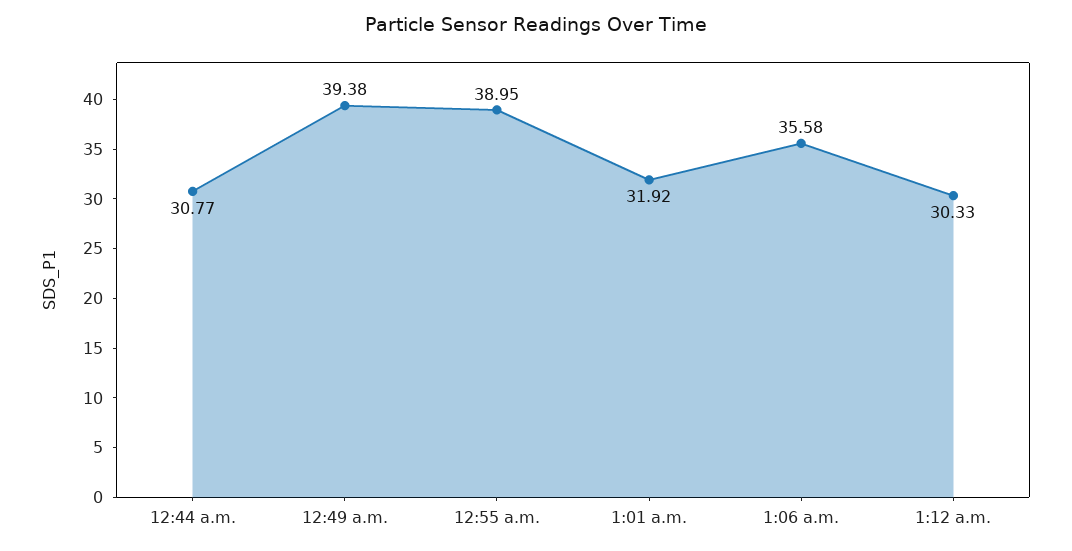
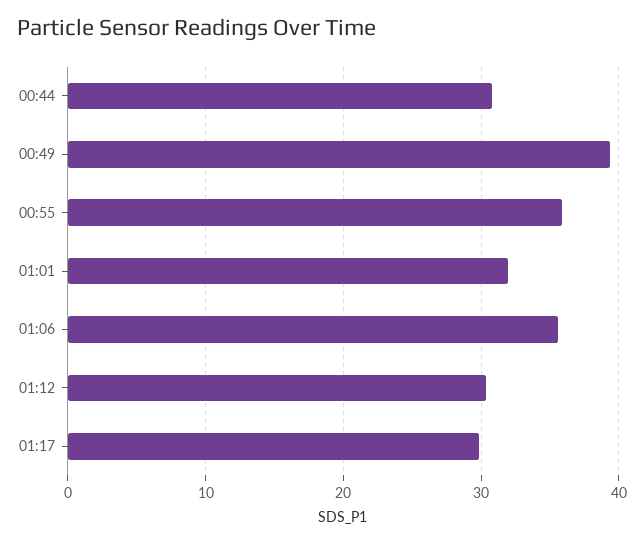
12:55 a.m.: 38.95 -> 36
01:17: none -> 30

